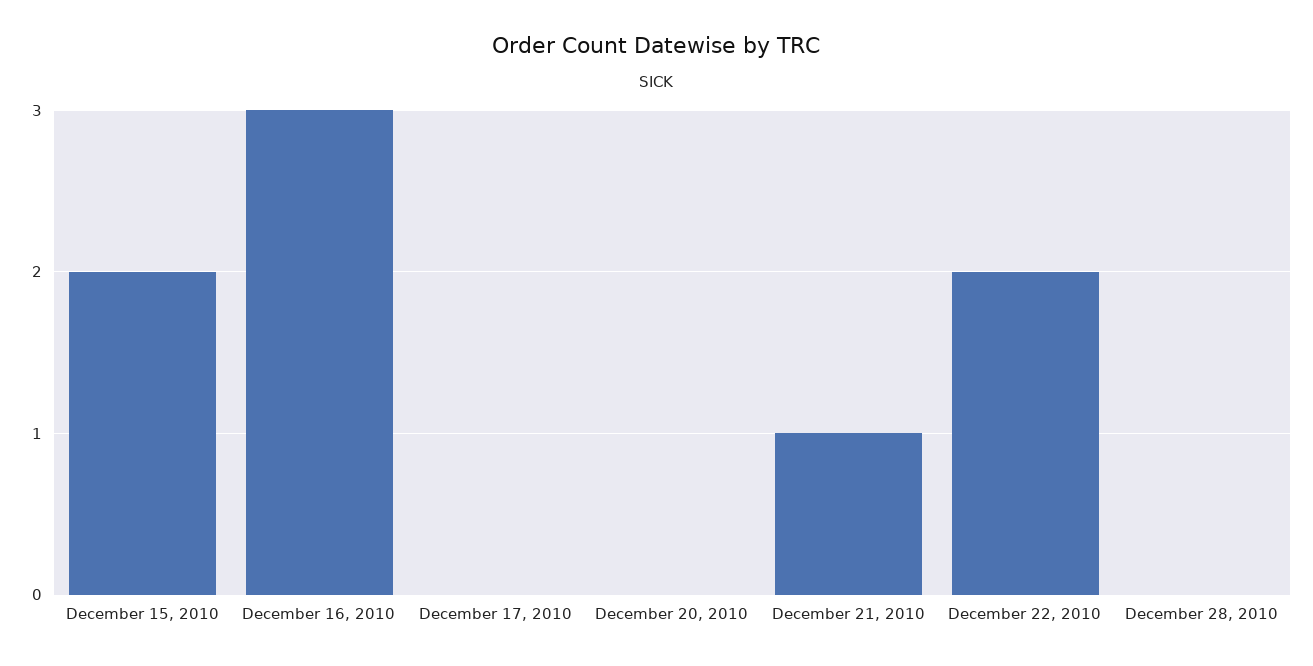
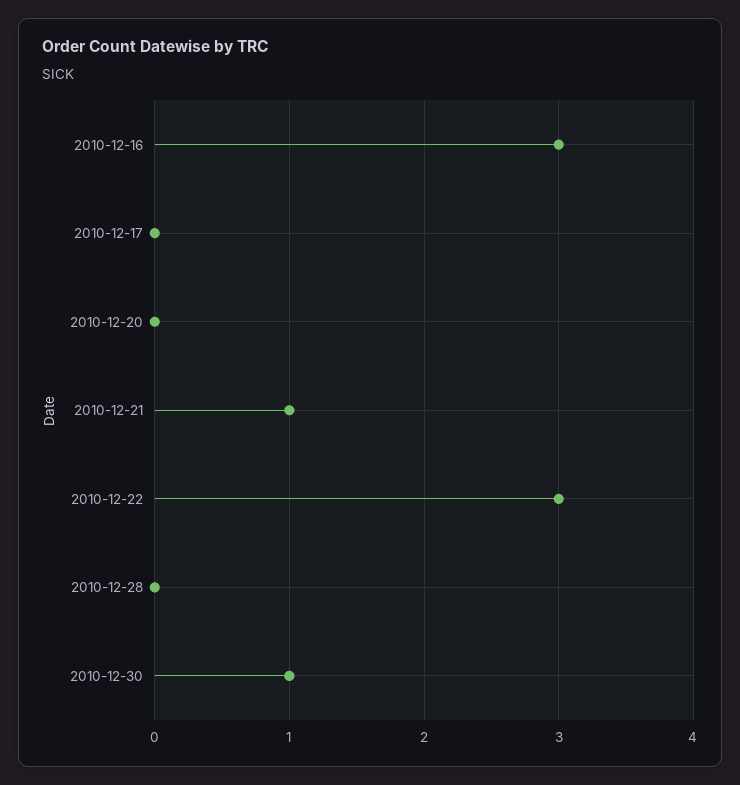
December 15, 2010: 2 -> none
December 22, 2010: 2 -> 3
2010-12-30: none -> 1

